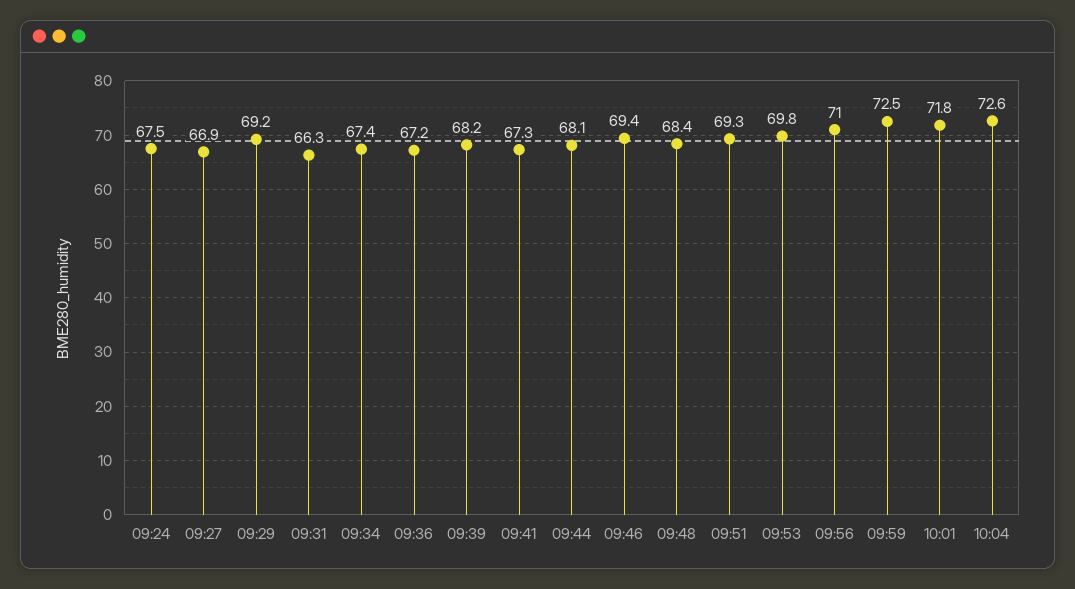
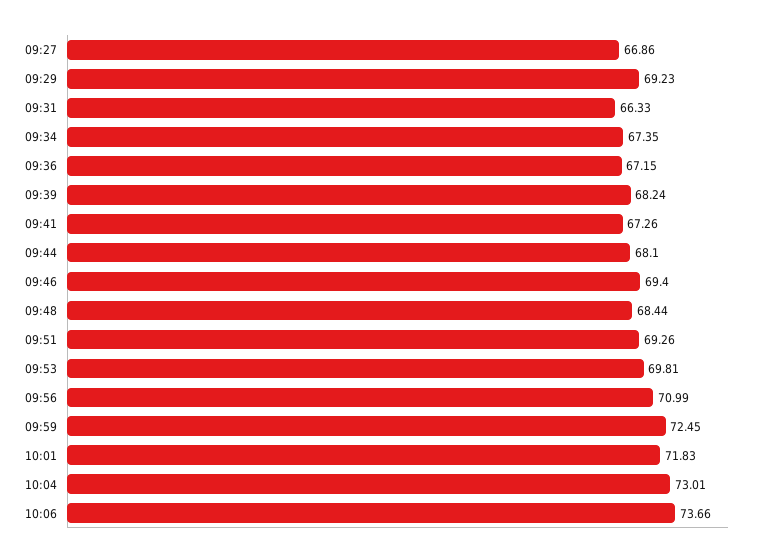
09:24: 67.5 -> none
10:04: 72.6 -> 73.01
10:06: none -> 73.66

